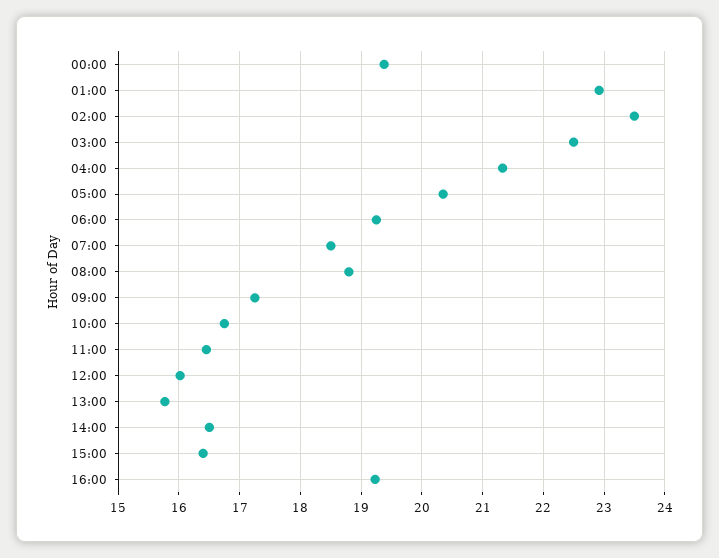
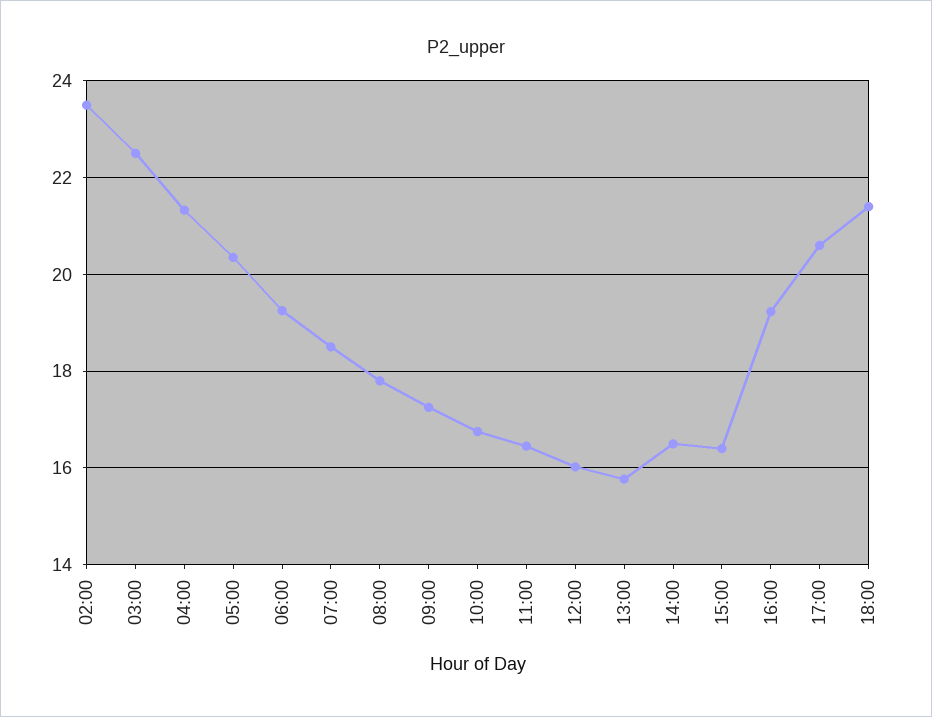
00:00: 19.4 -> none
01:00: 22.9 -> none
08:00: 18.8 -> 17.8
17:00: none -> 20.6
18:00: none -> 21.4

